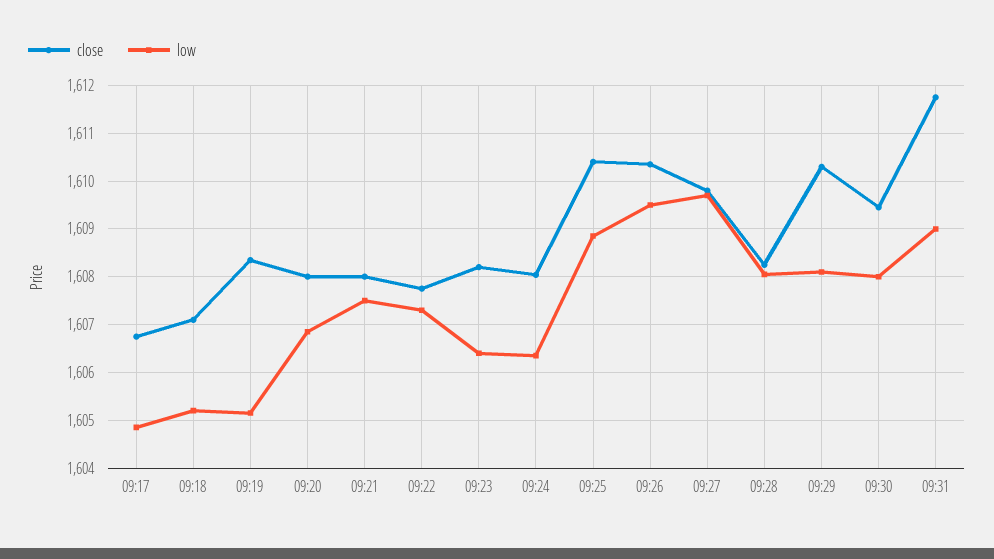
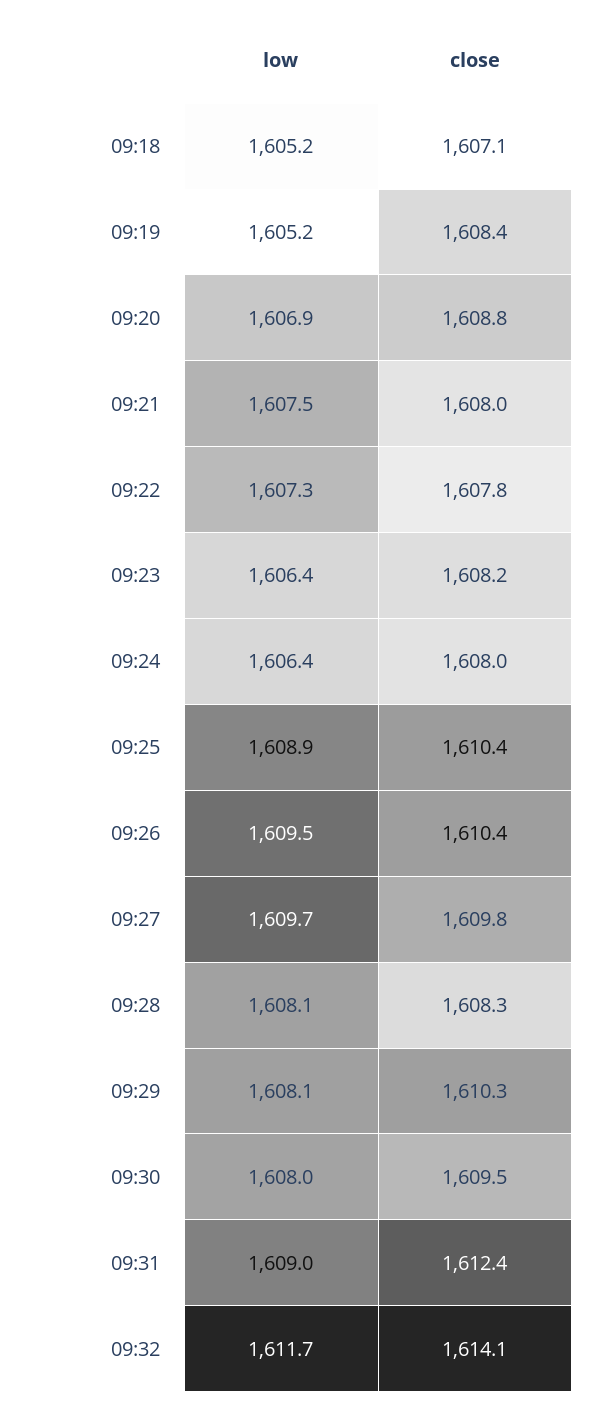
close, 09:17: 1606.8 -> none
low, 09:17: 1604.8 -> none
close, 09:20: 1608 -> 1608.8
close, 09:31: 1611.8 -> 1612.4
low, 09:32: none -> 1611.7
close, 09:32: none -> 1614.1

